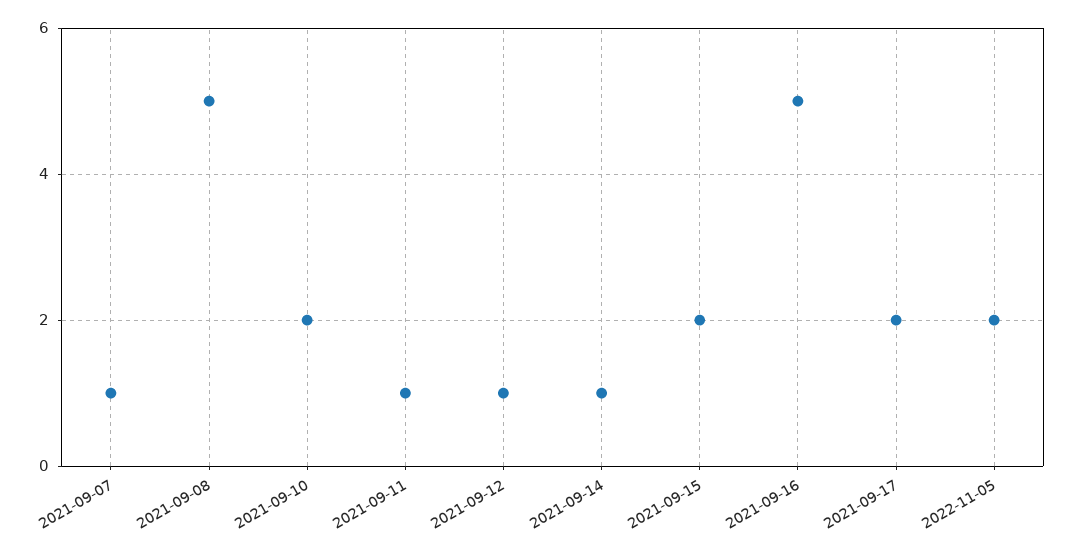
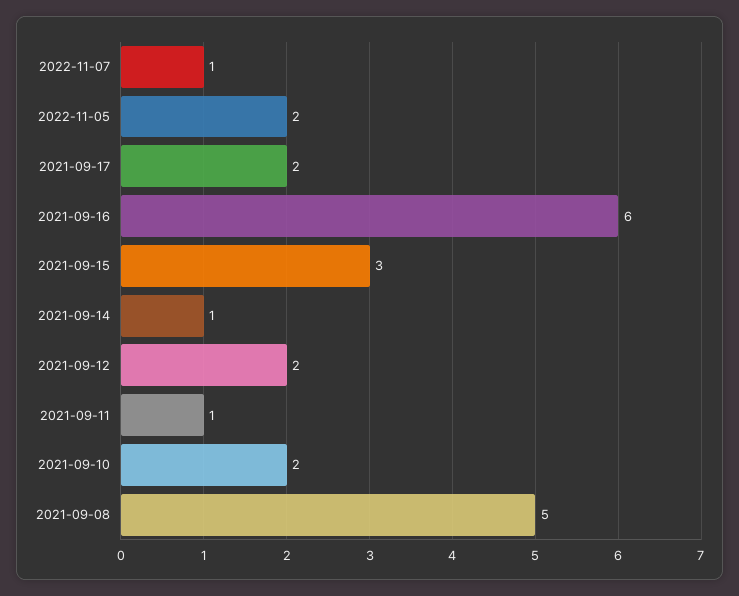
2021-09-07: 1 -> none
2021-09-12: 1 -> 2
2021-09-15: 2 -> 3
2021-09-16: 5 -> 6
2022-11-07: none -> 1

